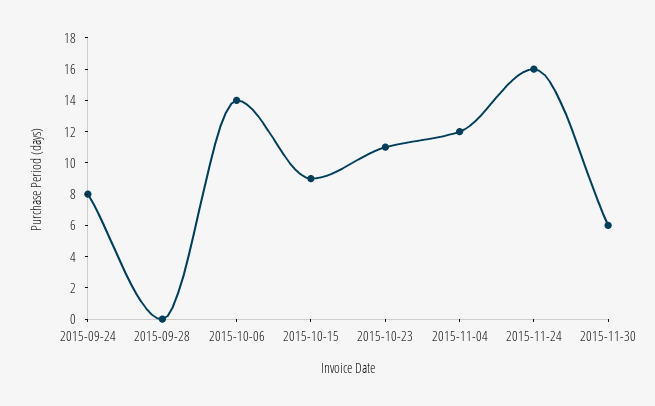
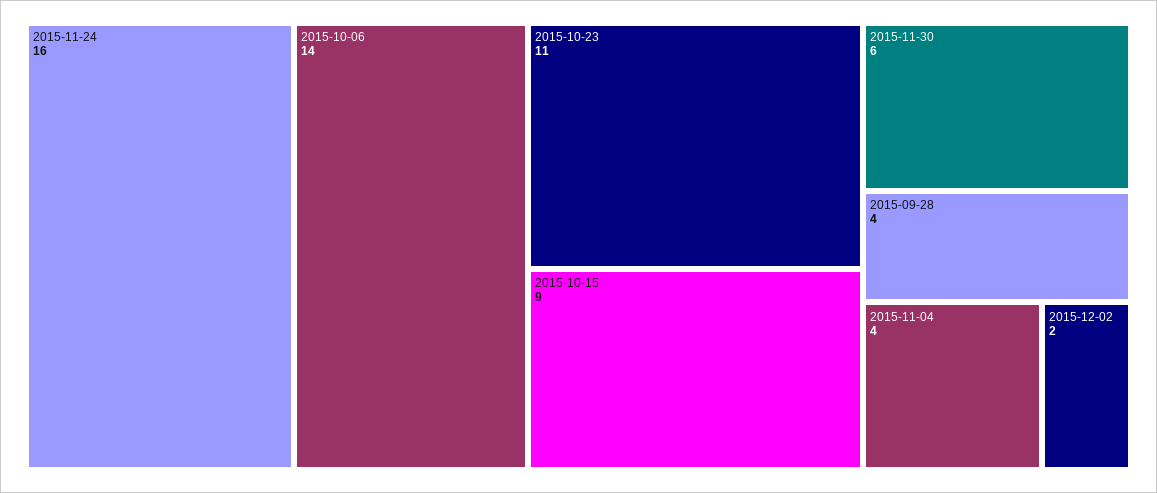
2015-09-24: 8 -> none
2015-09-28: 0 -> 4
2015-11-04: 12 -> 4
2015-12-02: none -> 2

